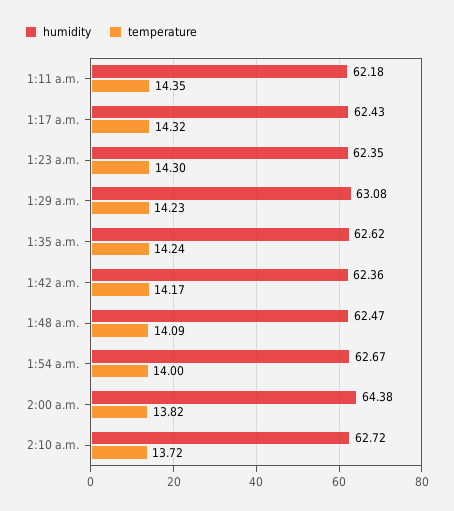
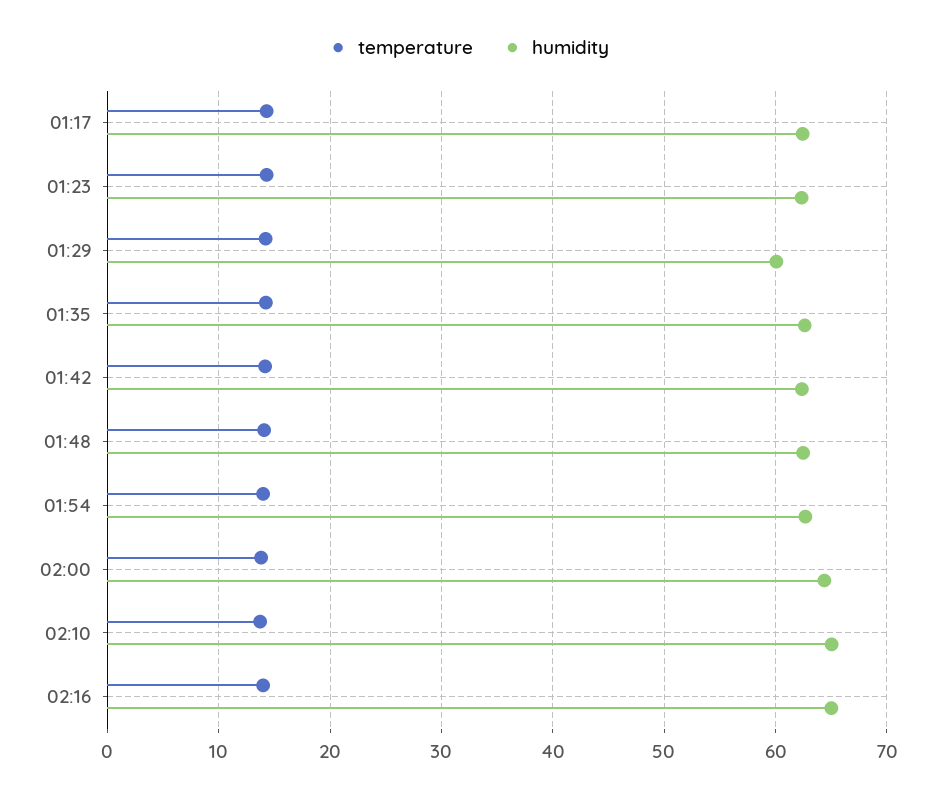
humidity, 1:11 a.m.: 62.18 -> none
temperature, 1:11 a.m.: 14.35 -> none
humidity, 1:29 a.m.: 63.08 -> 60
humidity, 2:10 a.m.: 62.72 -> 65
temperature, 02:16: none -> 14
humidity, 02:16: none -> 65

